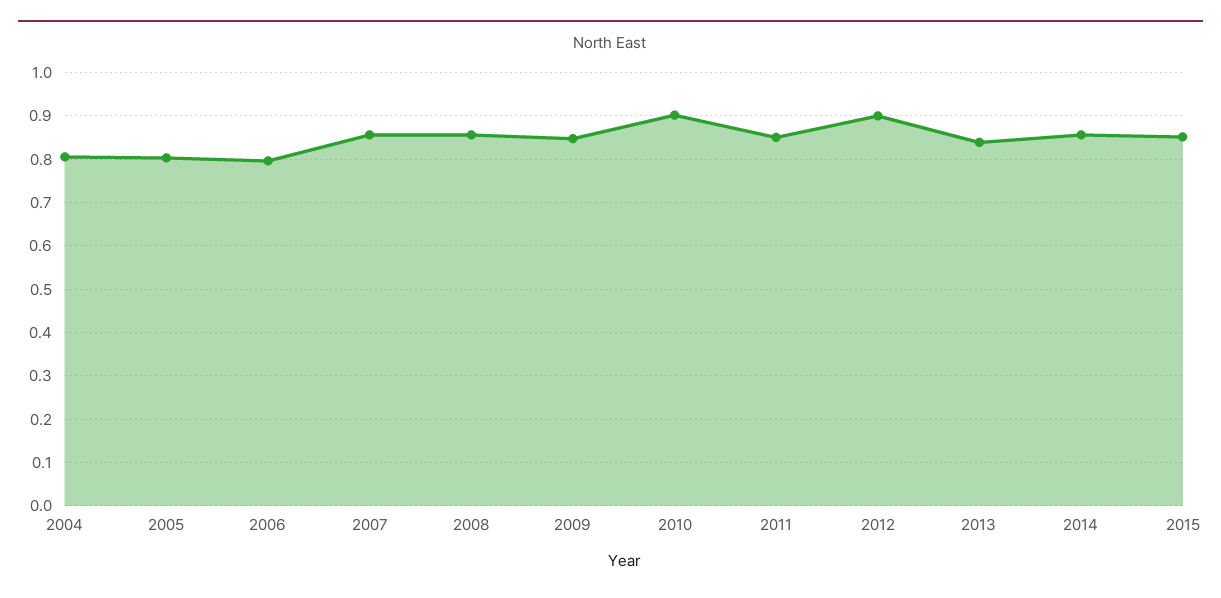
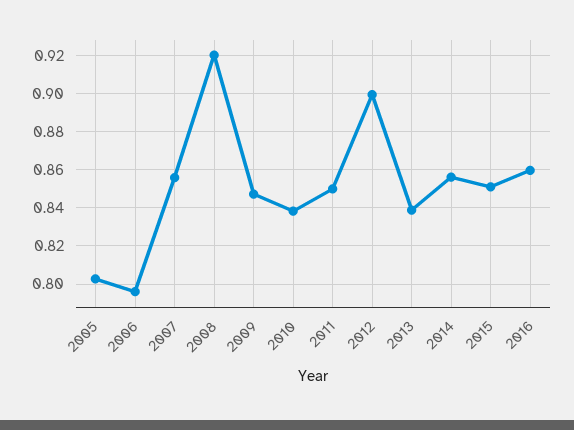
2004: 0.8 -> none
2008: 0.86 -> 0.92
2010: 0.9 -> 0.84
2016: none -> 0.86

